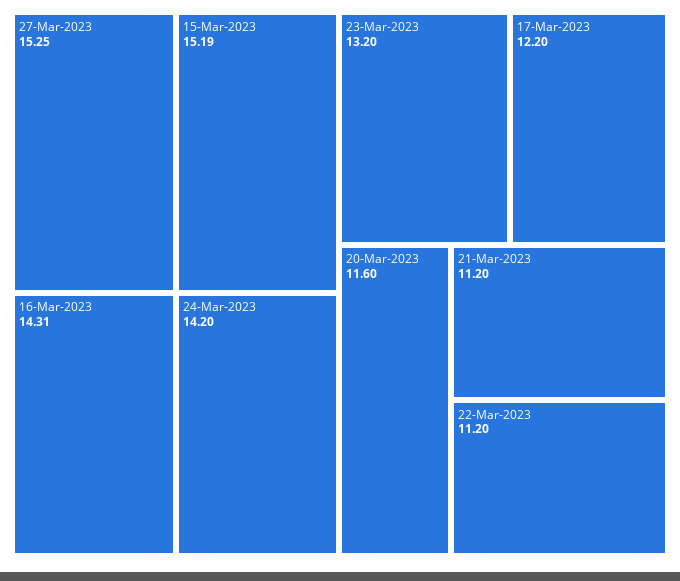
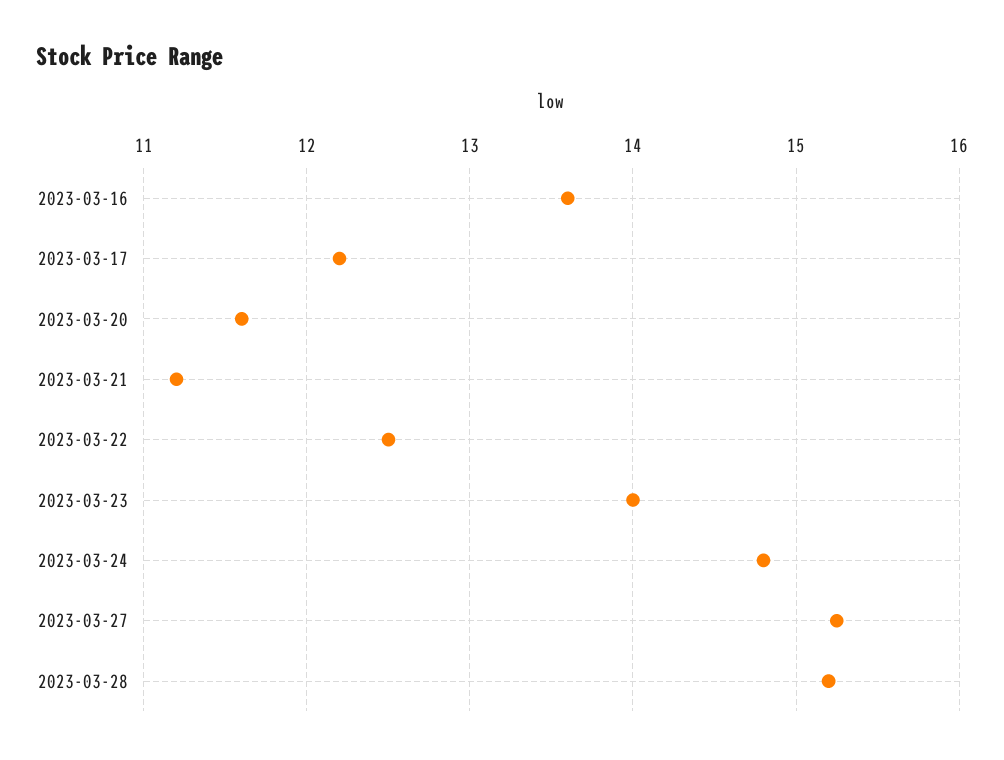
15-Mar-2023: 15.19 -> none
16-Mar-2023: 14.31 -> 13.6
24-Mar-2023: 14.2 -> 14.8
23-Mar-2023: 13.2 -> 14
22-Mar-2023: 11.2 -> 12.5
2023-03-28: none -> 15.2

